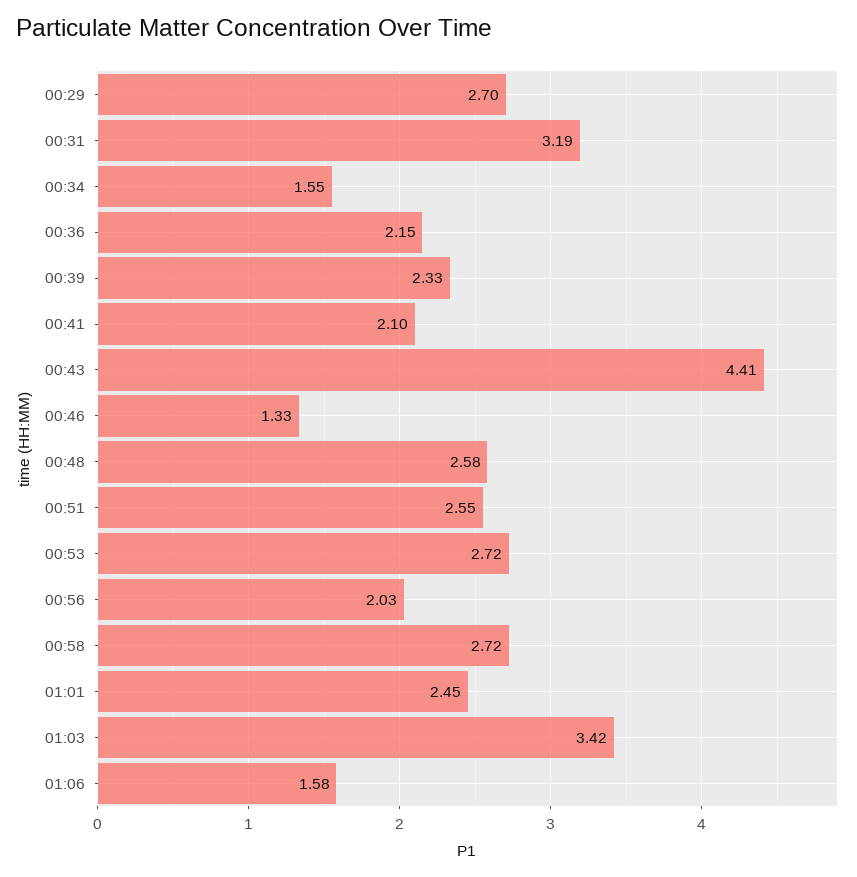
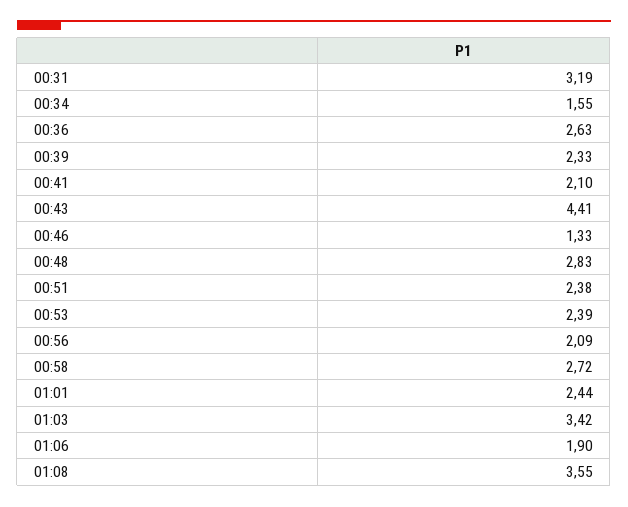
00:29: 2.7 -> none
00:36: 2.15 -> 2.63
00:48: 2.58 -> 2.83
00:51: 2.55 -> 2.38
00:53: 2.72 -> 2.39
00:56: 2.03 -> 2.09
01:01: 2.45 -> 2.44
01:06: 1.58 -> 1.9
01:08: none -> 3.55

